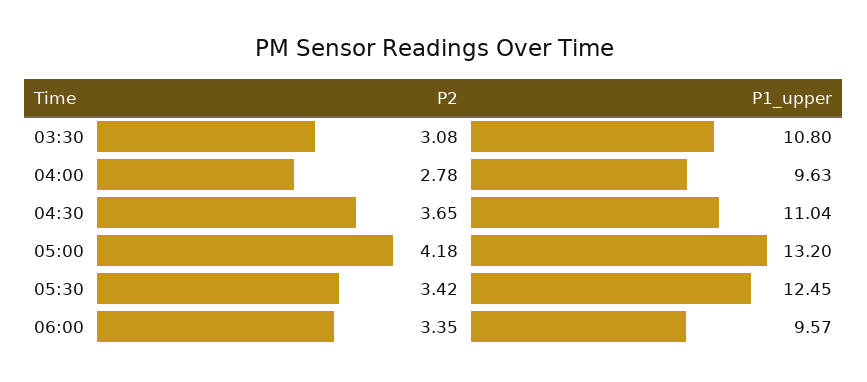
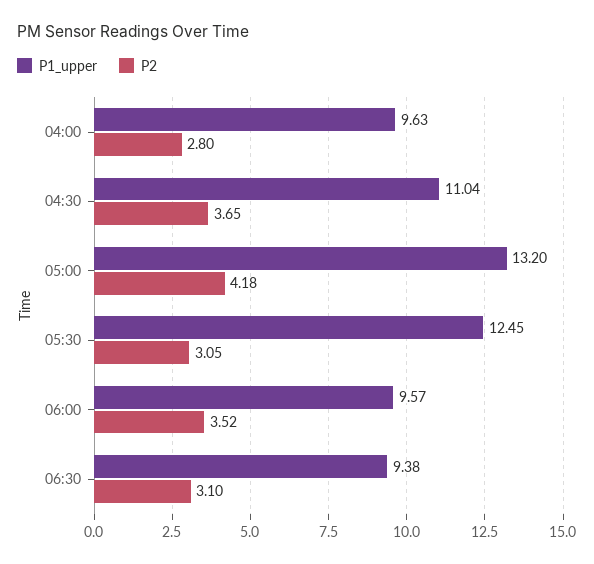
P2, 03:30: 3.08 -> none
P1_upper, 03:30: 10.8 -> none
P2, 04:00: 2.78 -> 2.8
P2, 05:30: 3.42 -> 3.05
P2, 06:00: 3.35 -> 3.52
P1_upper, 06:30: none -> 9.38
P2, 06:30: none -> 3.1

